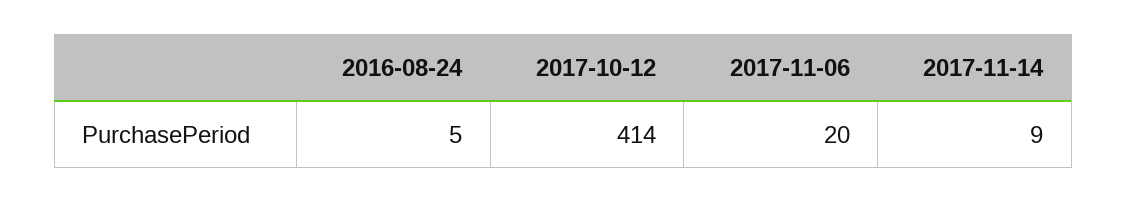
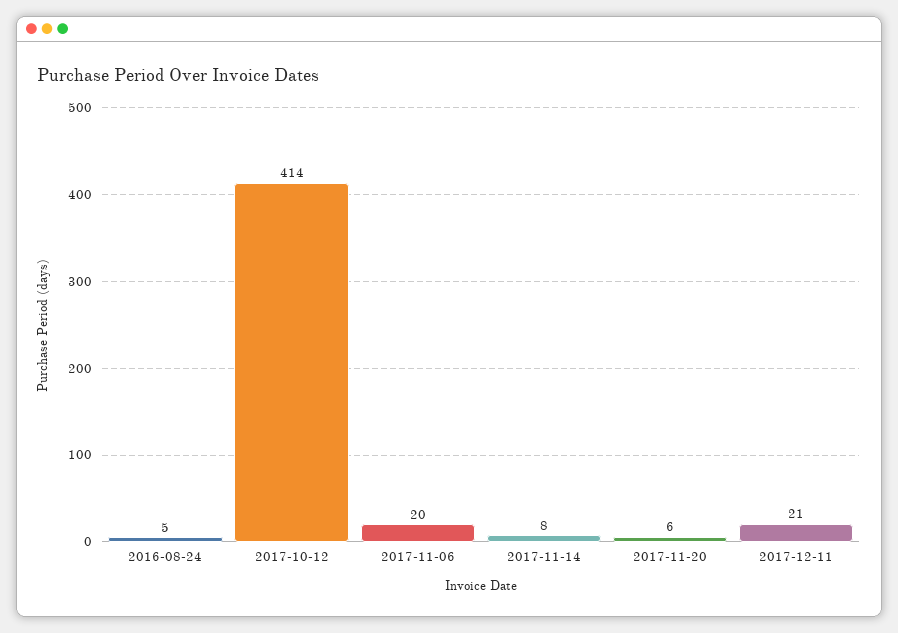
2017-11-14: 9 -> 8
2017-11-20: none -> 6
2017-12-11: none -> 21

